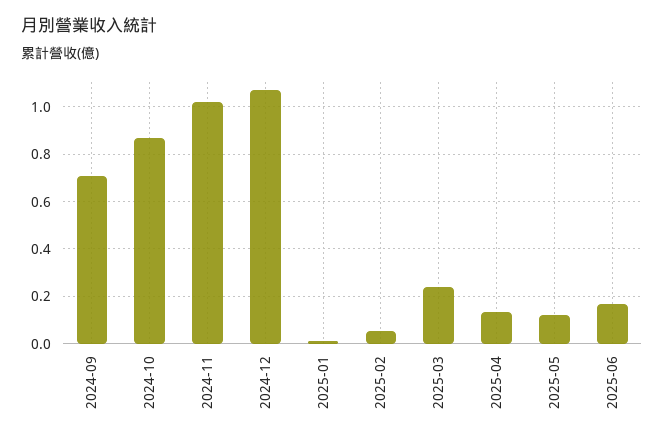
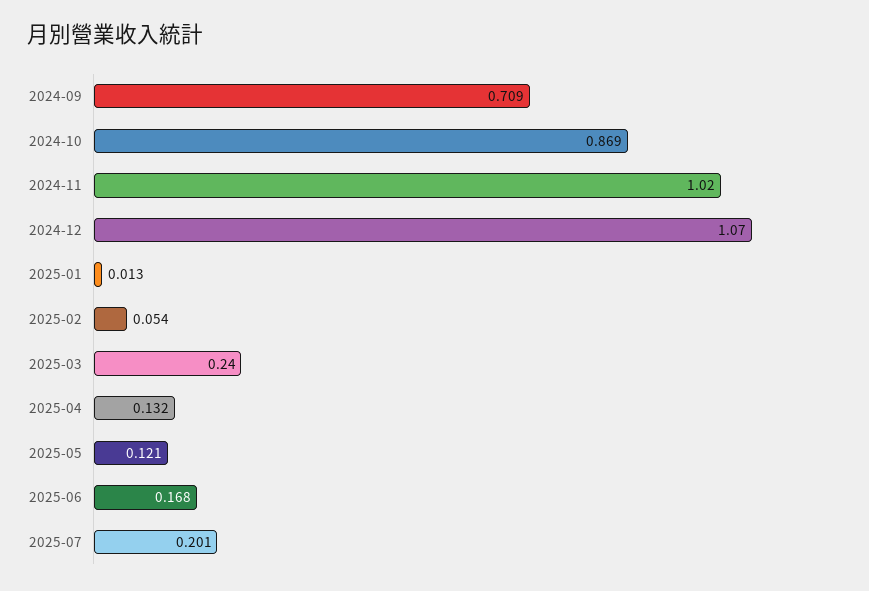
2025-07: none -> 0.201

